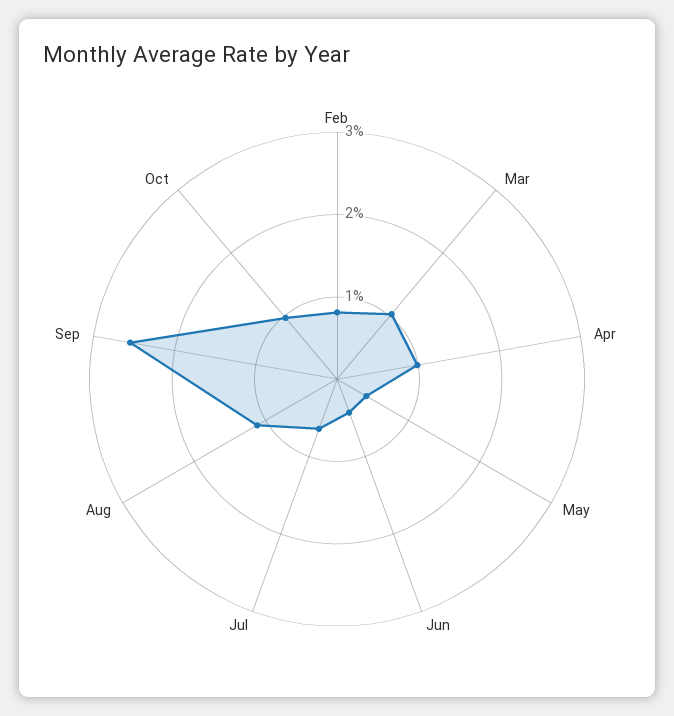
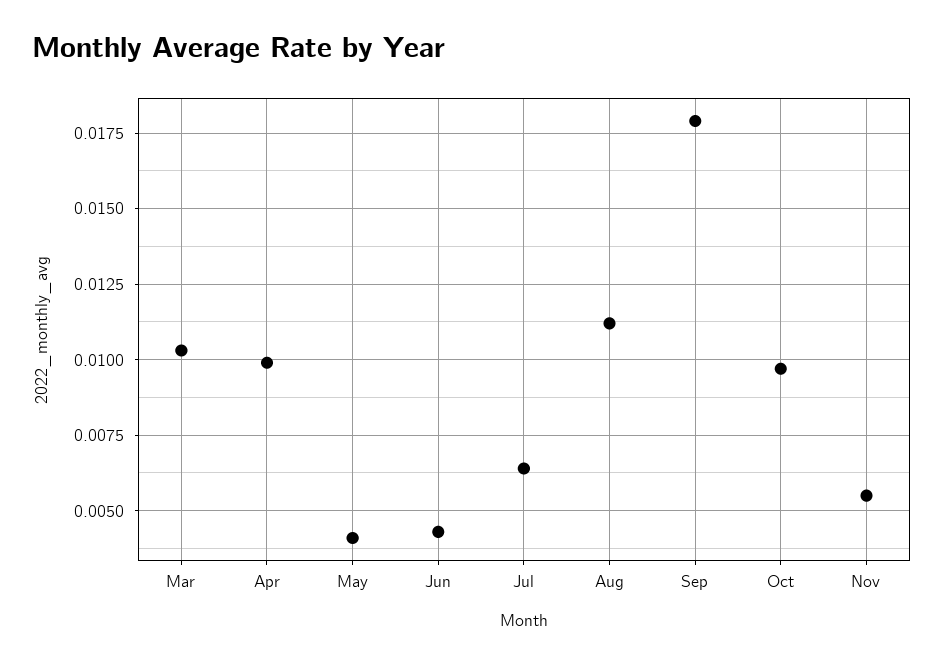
Feb: 0.008 -> none
Sep: 0.026 -> 0.018
Nov: none -> 0.0055

